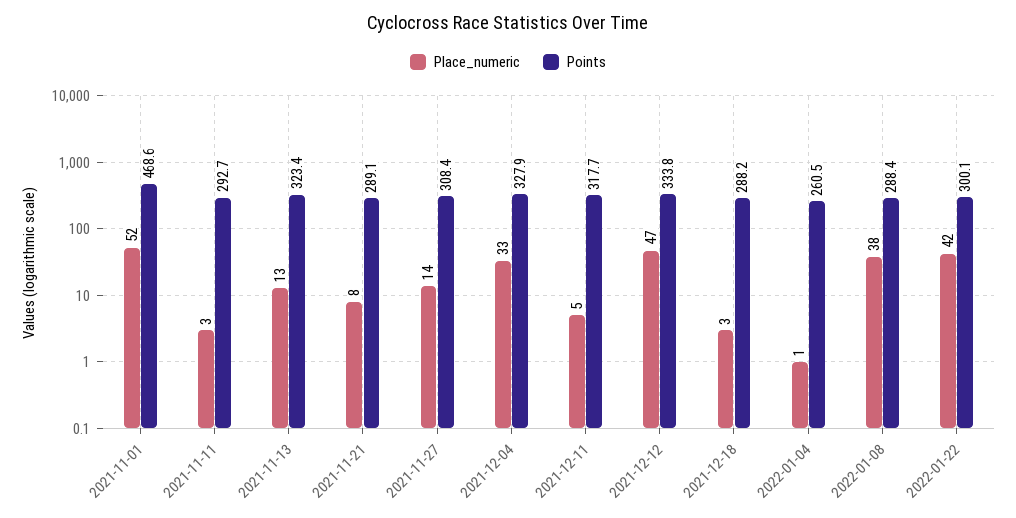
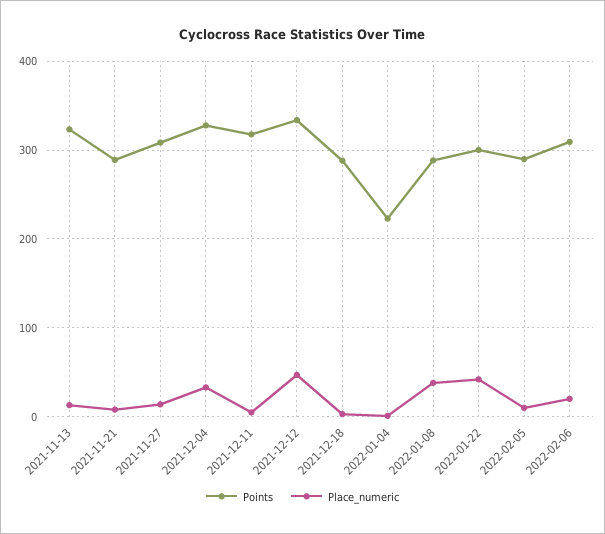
Place_numeric, 2021-11-01: 52 -> none
Points, 2021-11-01: 468.6 -> none
Place_numeric, 2021-11-11: 3 -> none
Points, 2021-11-11: 292.7 -> none
Points, 2022-01-04: 260.5 -> 220
Points, 2022-02-05: none -> 290
Place_numeric, 2022-02-05: none -> 10
Points, 2022-02-06: none -> 310
Place_numeric, 2022-02-06: none -> 20

